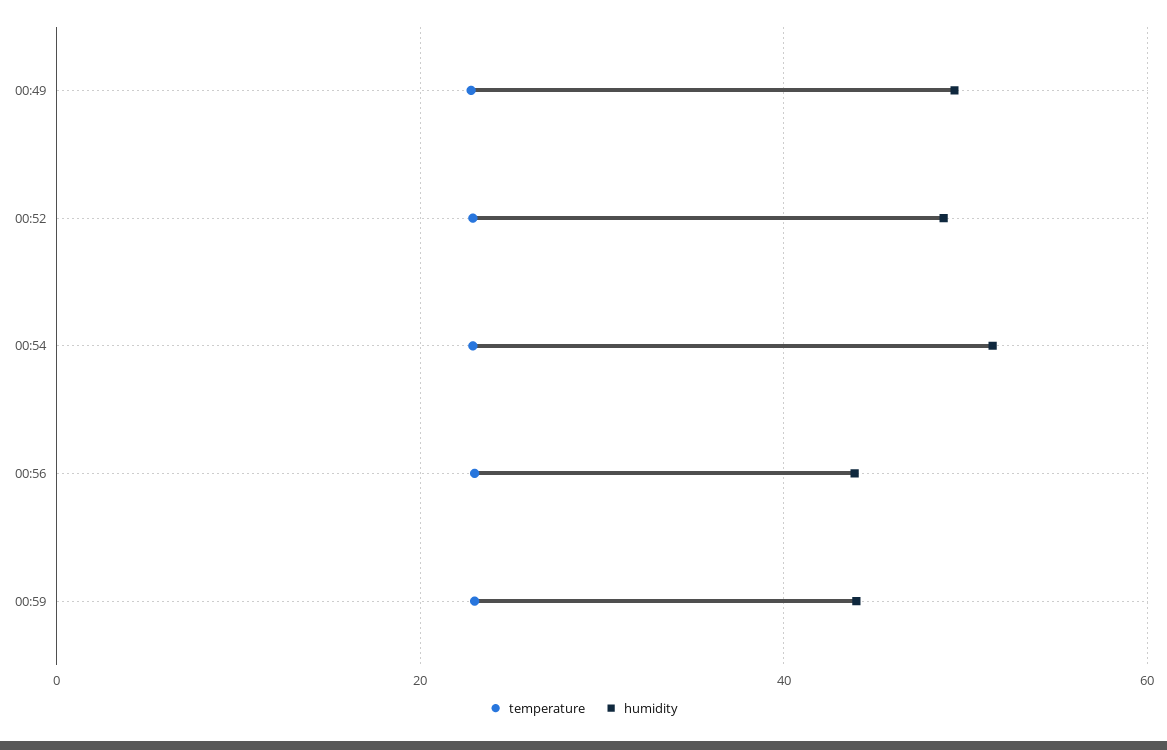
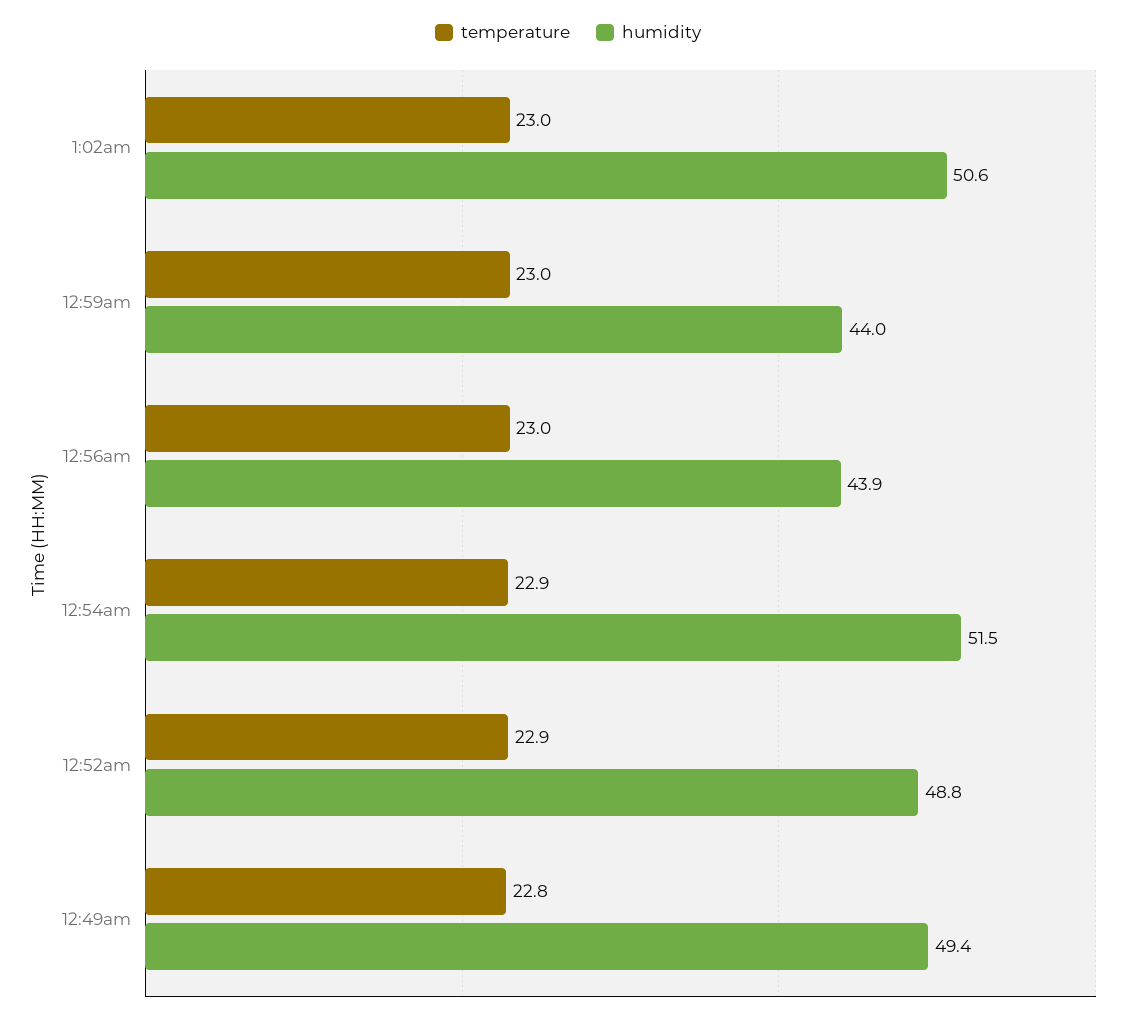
temperature, 1:02am: none -> 23
humidity, 1:02am: none -> 50.6

